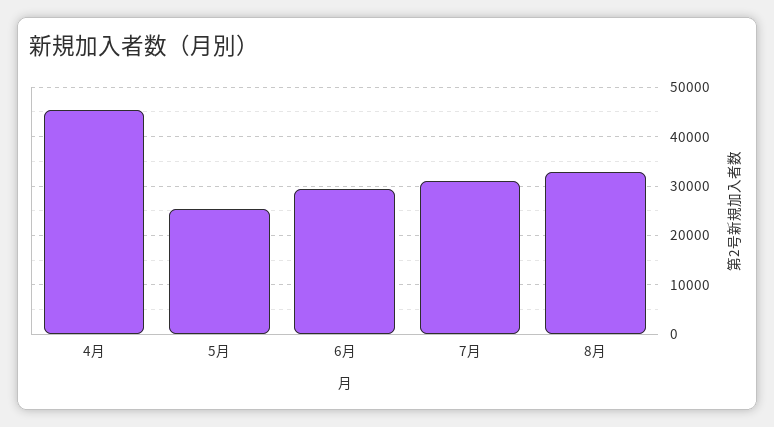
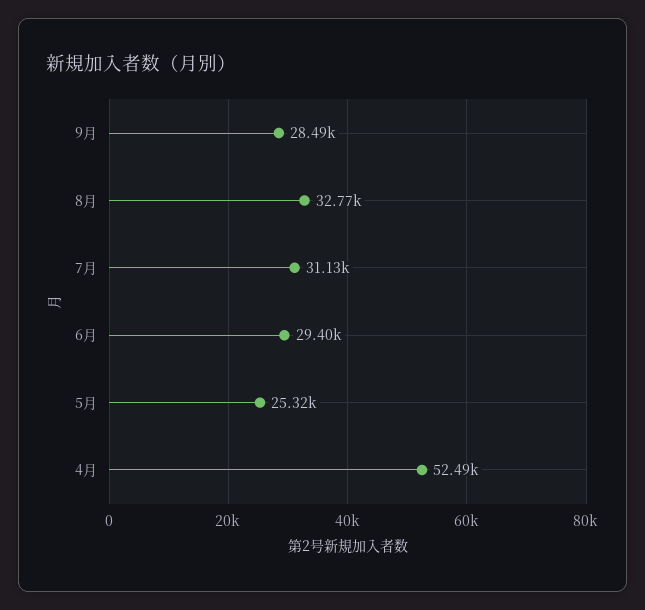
4月: 46000 -> 52490
9月: none -> 28490

